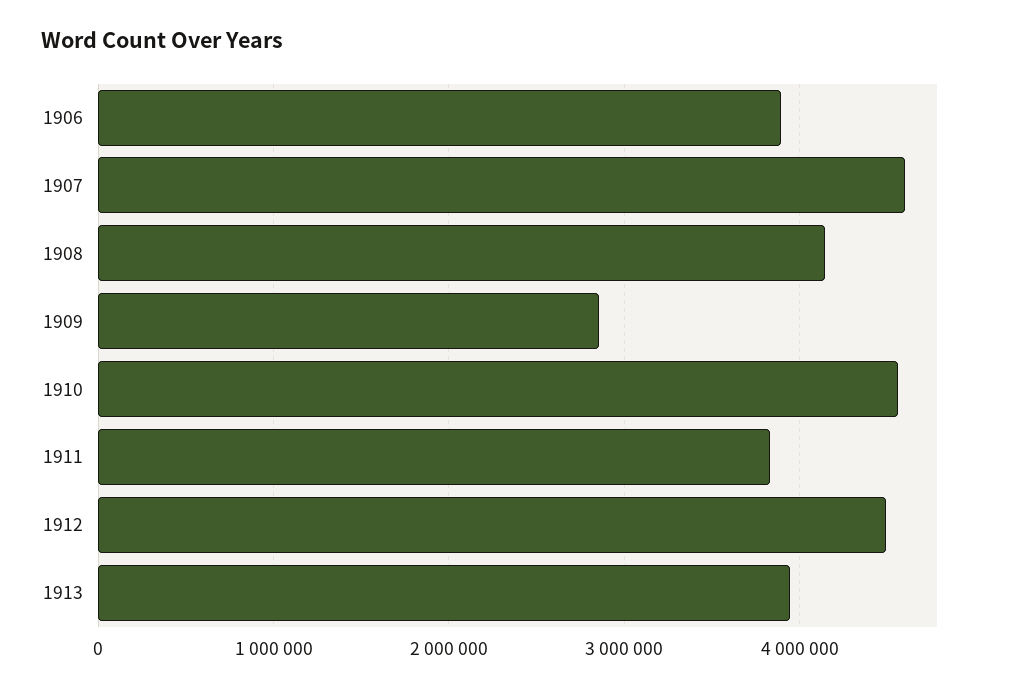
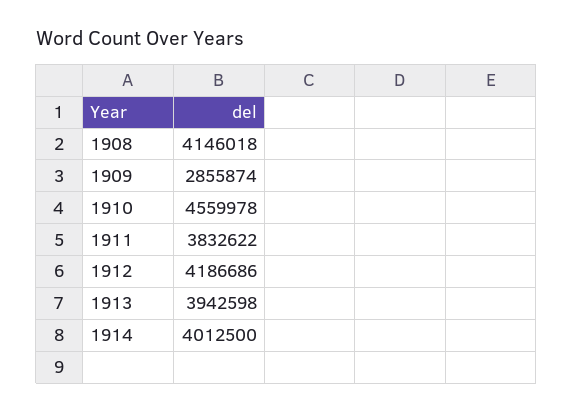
1906: 3900000 -> none
1907: 4600000 -> none
1912: 4500000 -> 4186686
1914: none -> 4012500

